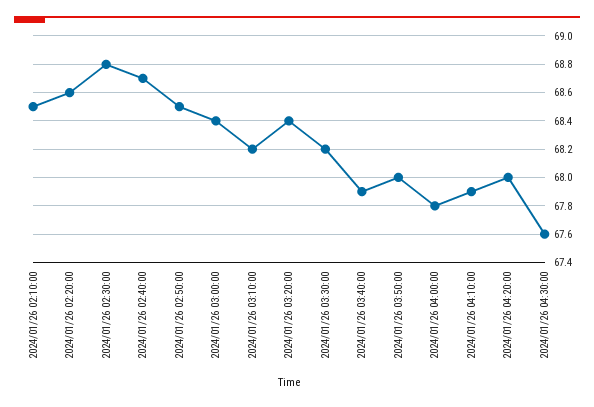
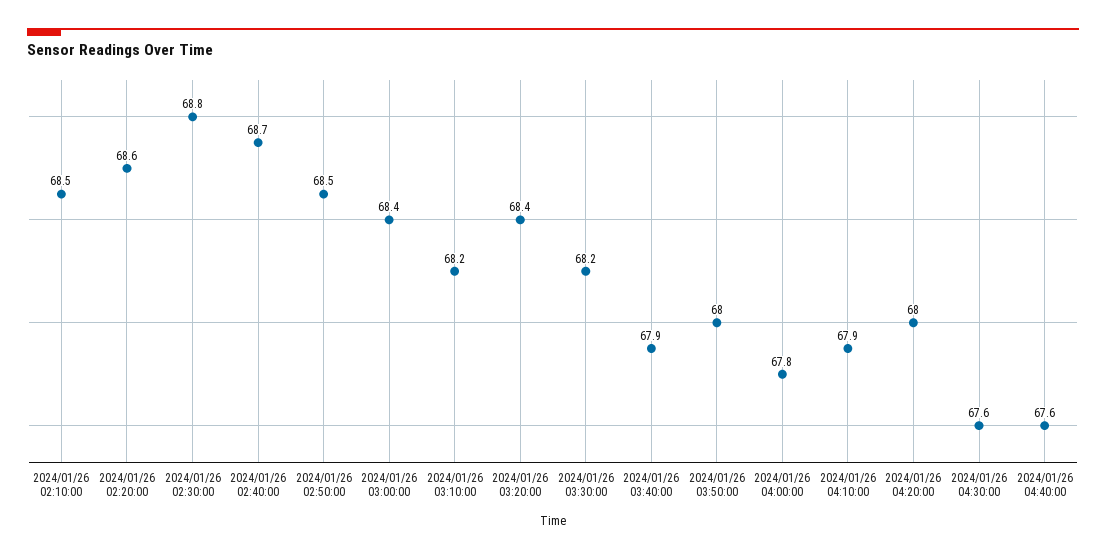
2024/01/26 04:40:00: none -> 67.6

